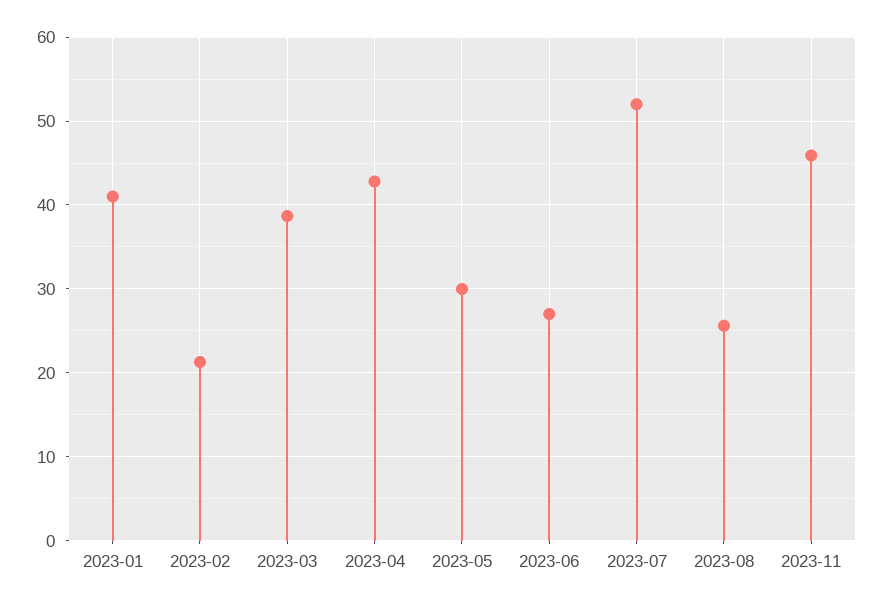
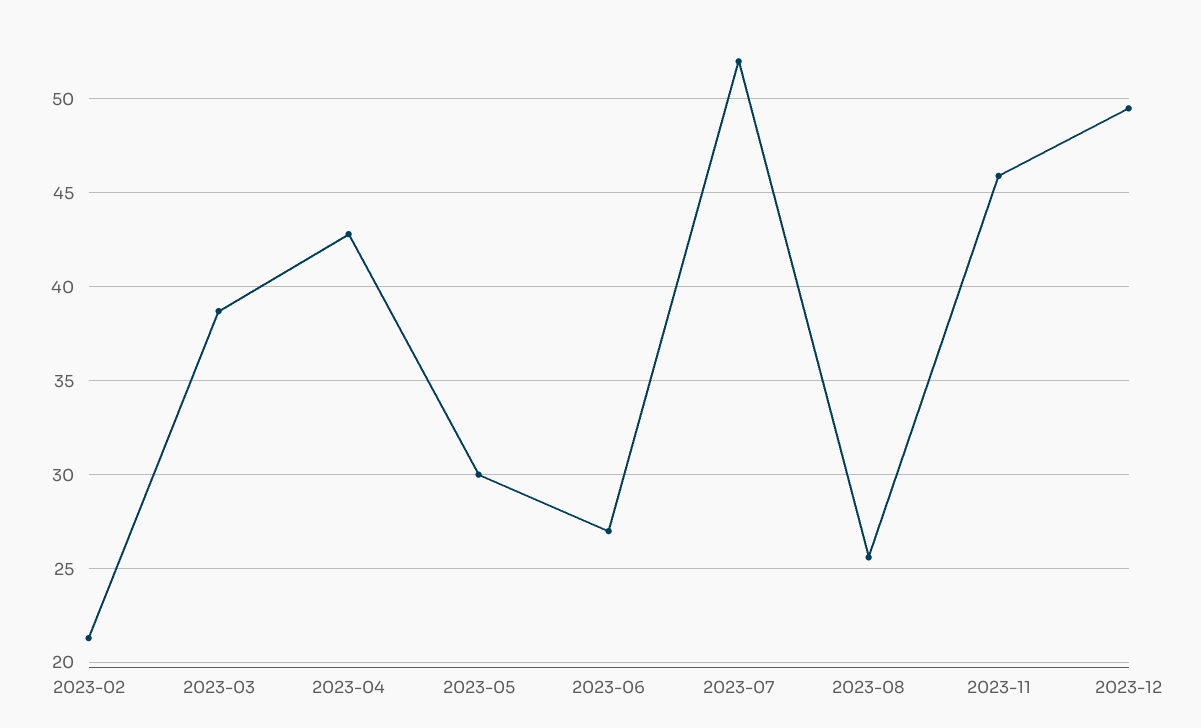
2023-01: 41 -> none
2023-12: none -> 49.5

